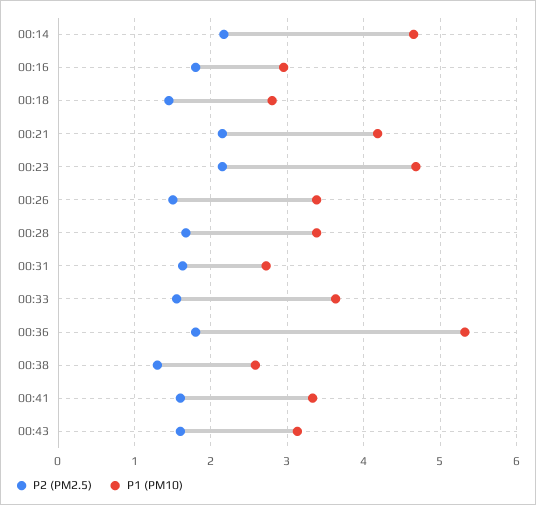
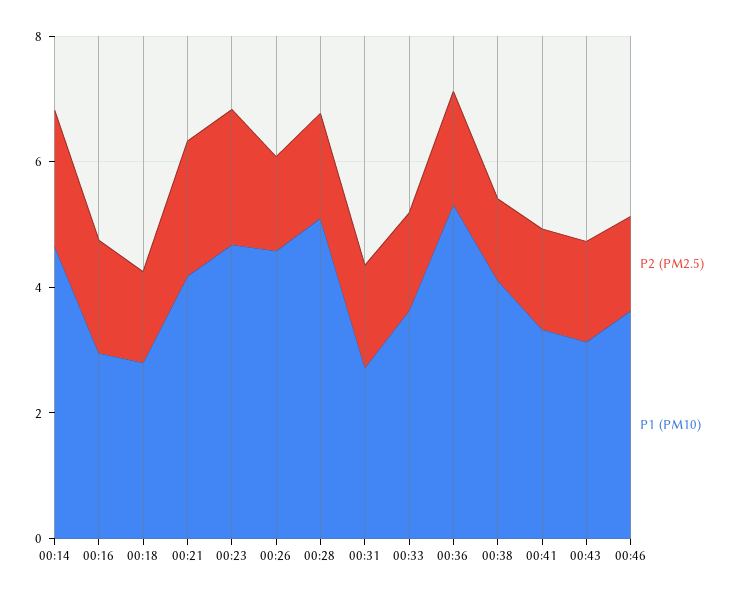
P1 (PM10), 00:26: 3.4 -> 4.5
P1 (PM10), 00:28: 3.4 -> 5
P1 (PM10), 00:38: 2.6 -> 4
P2 (PM2.5), 00:46: none -> 1.5
P1 (PM10), 00:46: none -> 3.5

